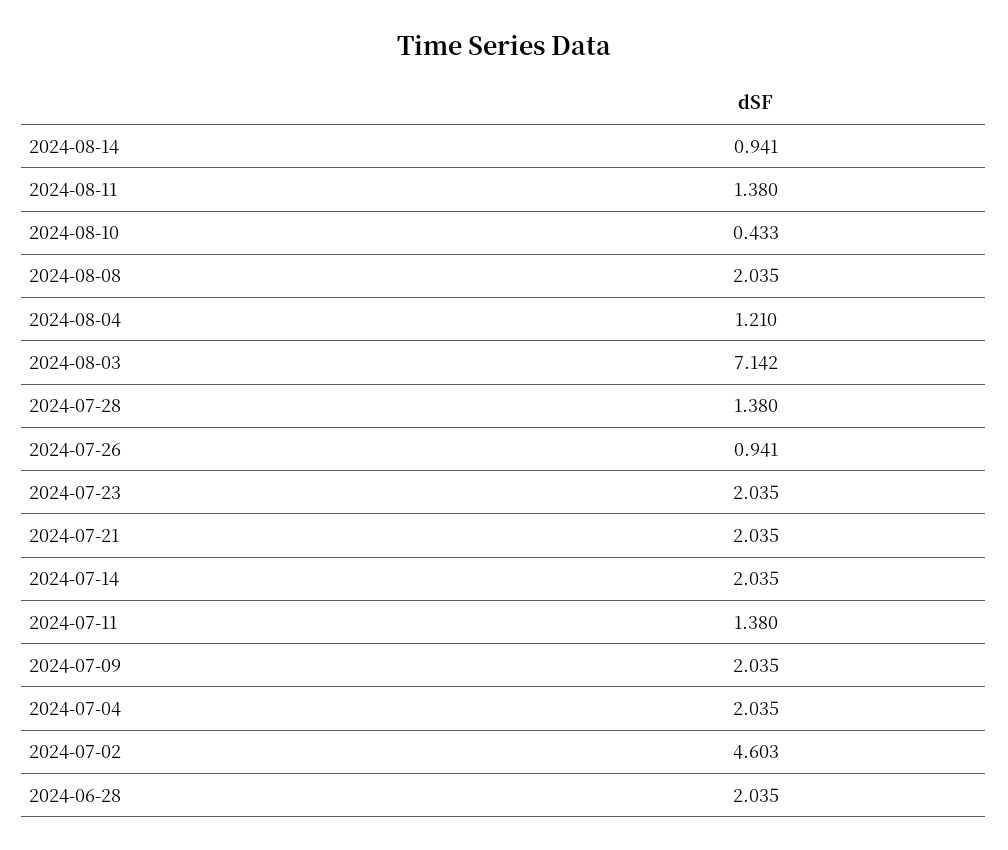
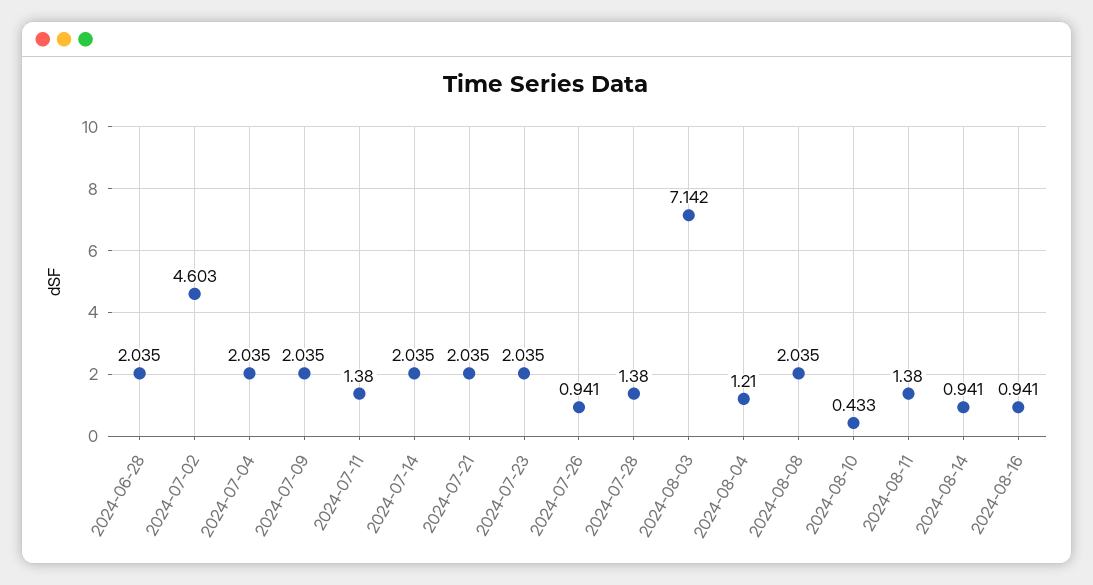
2024-08-16: none -> 0.941

